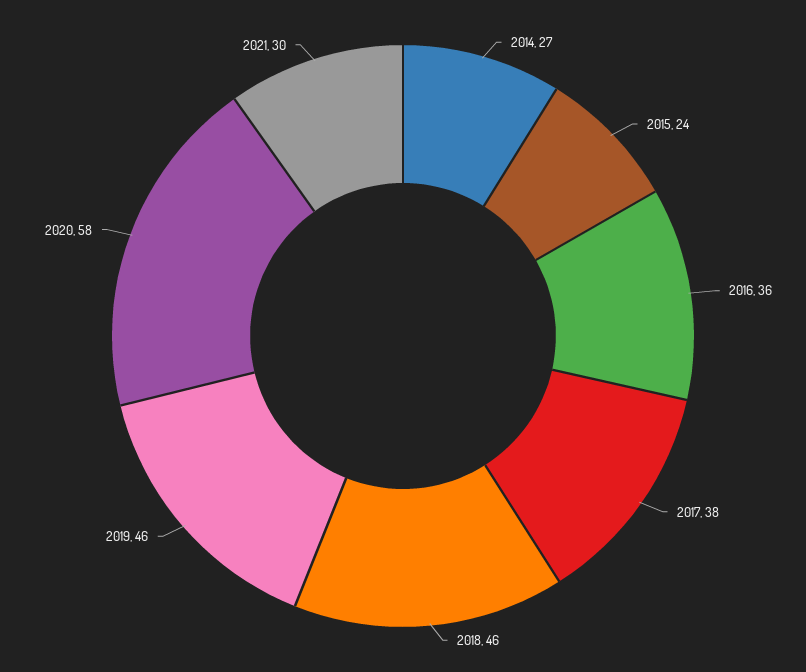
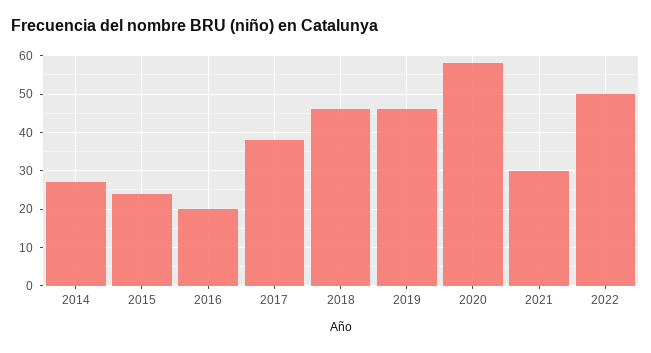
2016: 36 -> 20
2022: none -> 50

